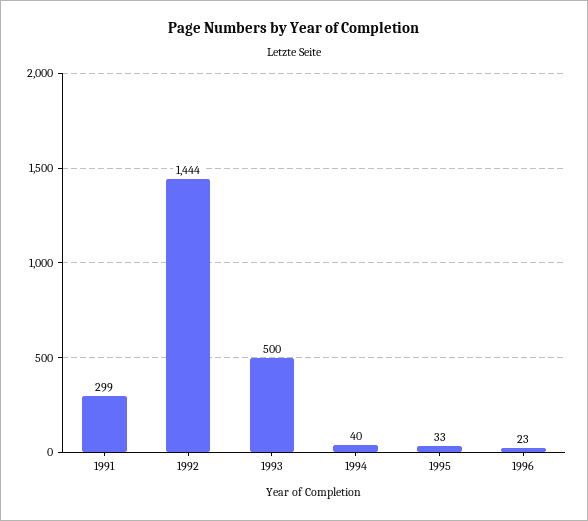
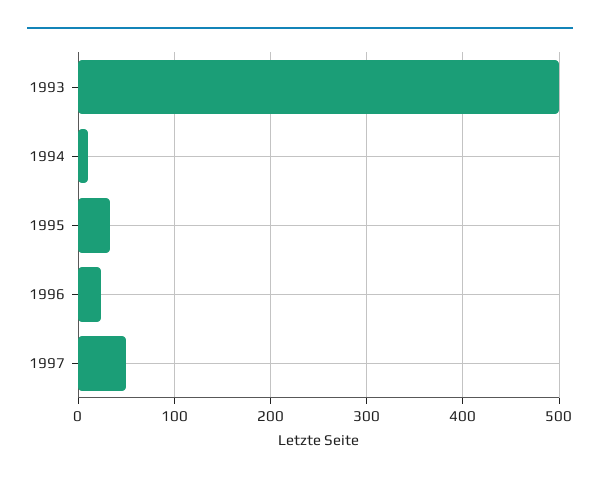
1991: 299 -> none
1992: 1444 -> none
1994: 40 -> 10
1997: none -> 50

